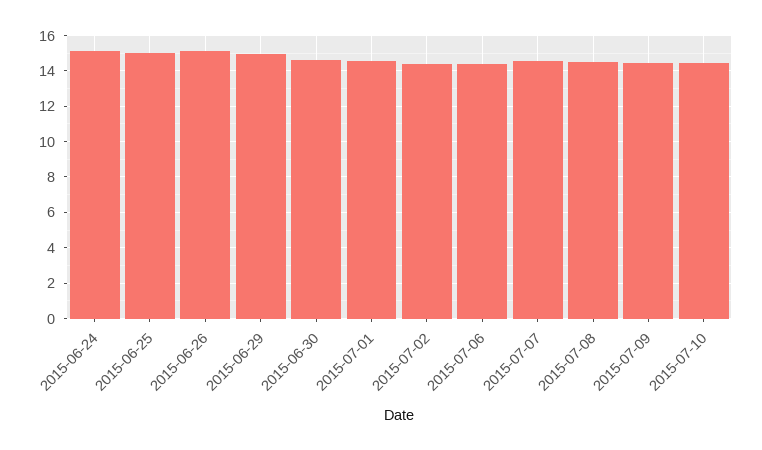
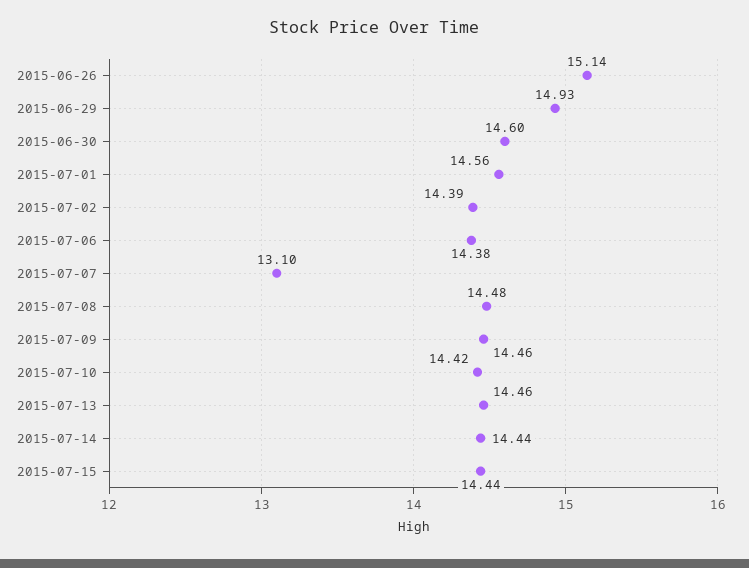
2015-06-24: 15 -> none
2015-06-25: 15 -> none
2015-07-07: 14.5 -> 13.1
2015-07-13: none -> 14.46
2015-07-14: none -> 14.44
2015-07-15: none -> 14.44

